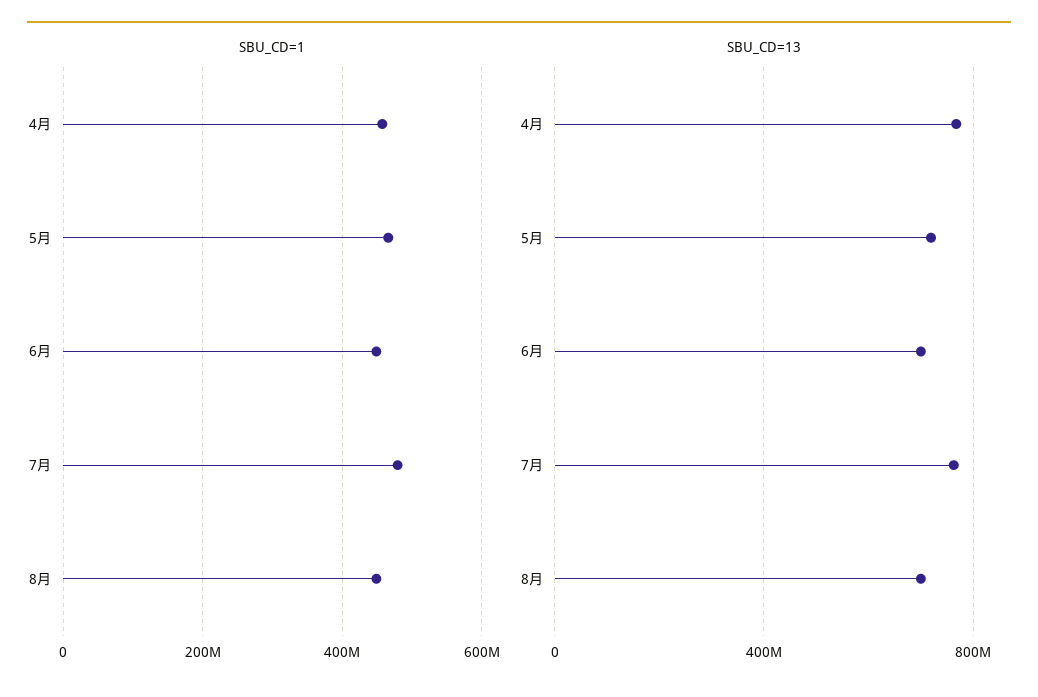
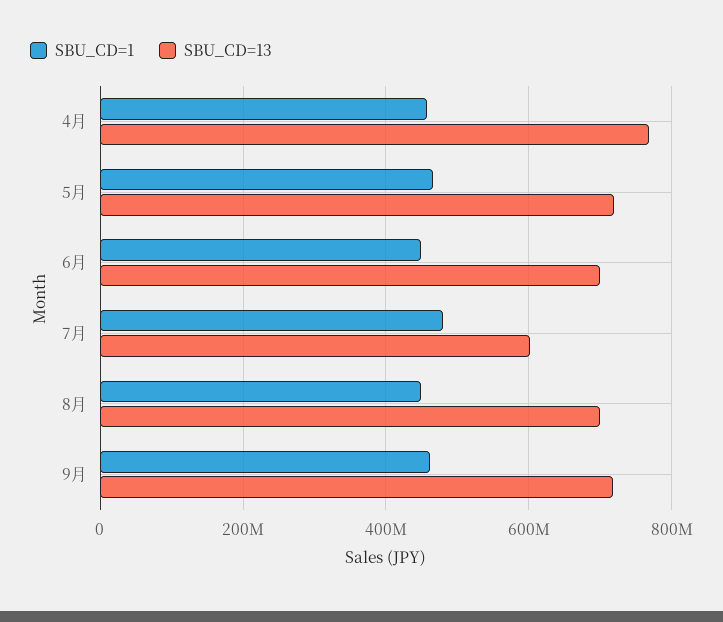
SBU_CD=13, 7月: 750000000 -> 600000000
SBU_CD=1, 9月: none -> 460000000
SBU_CD=13, 9月: none -> 720000000

